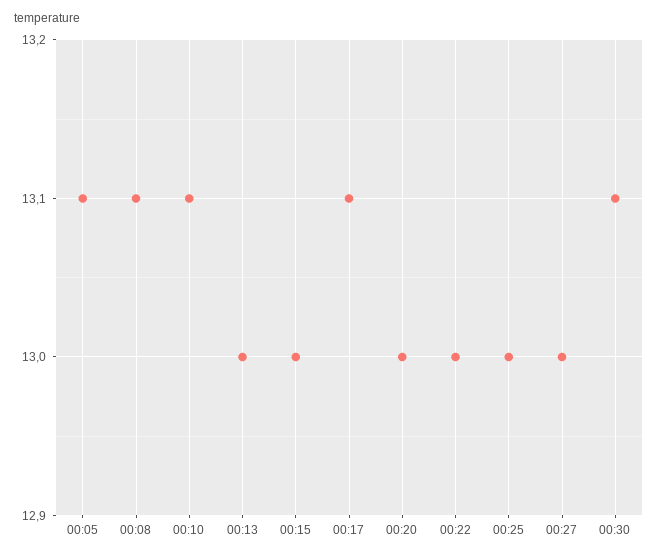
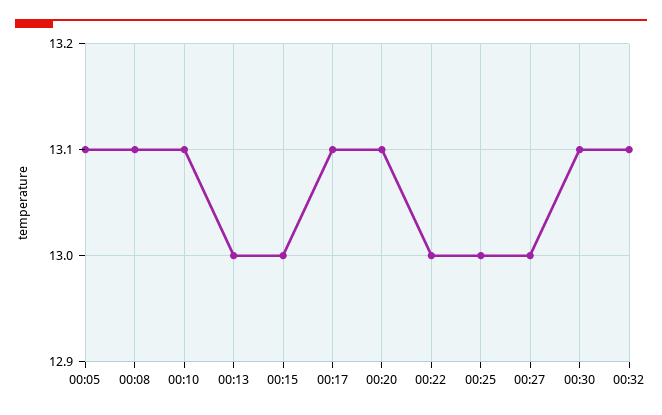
00:20: 13 -> 13.1
00:32: none -> 13.1

